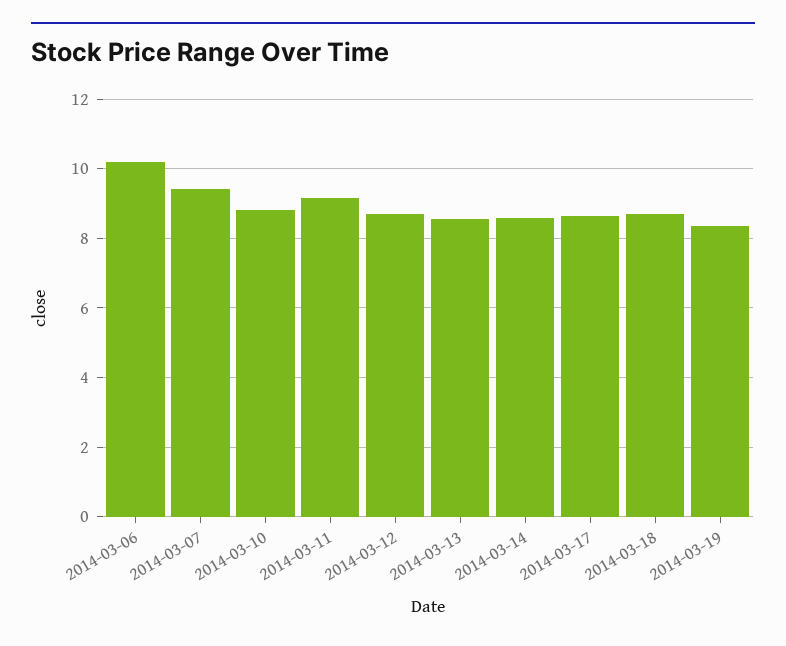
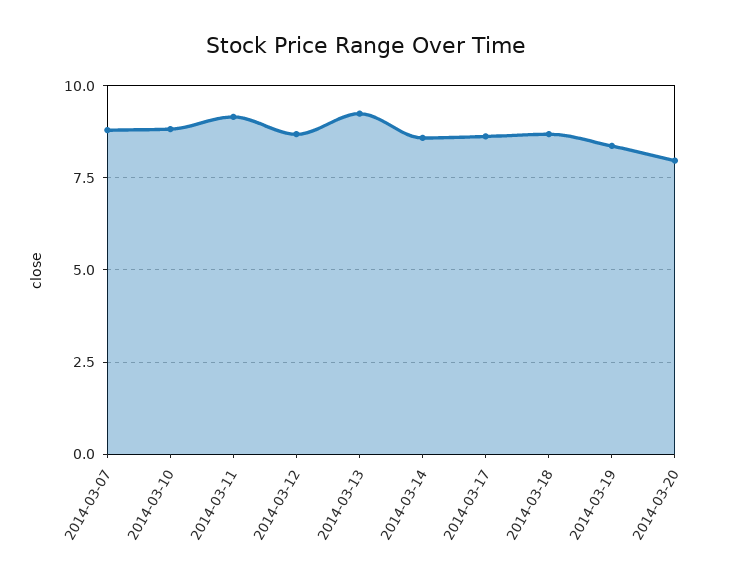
2014-03-06: 10.2 -> none
2014-03-07: 9.4 -> 8.75
2014-03-13: 8.6 -> 9.25
2014-03-20: none -> 8

